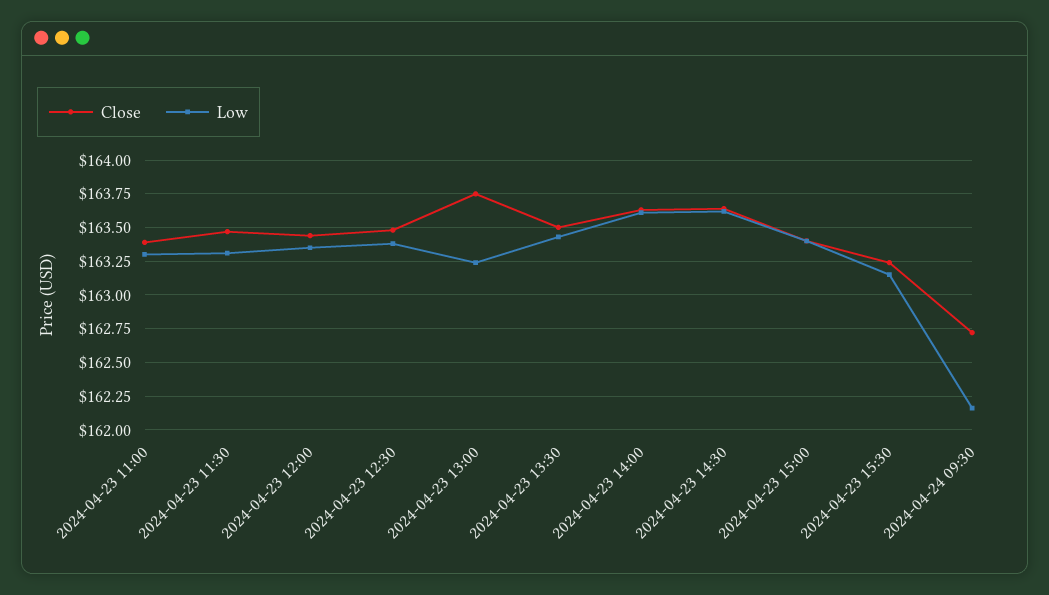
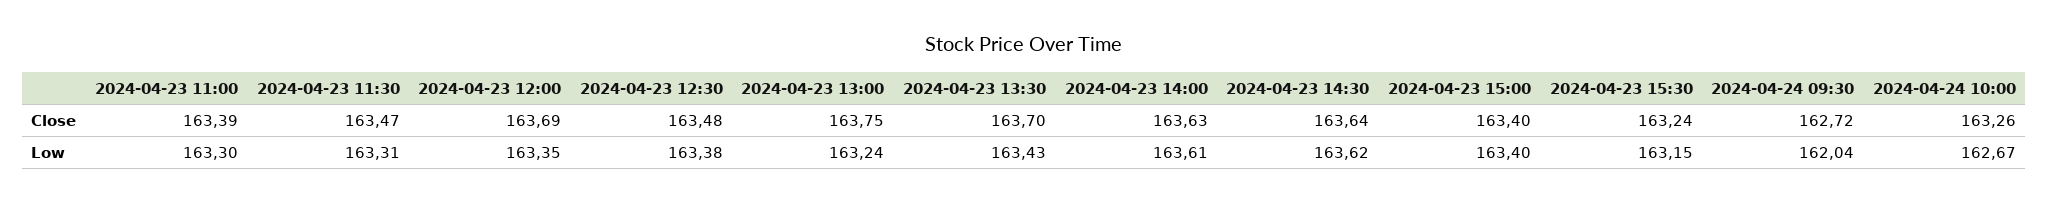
Close, 2024-04-23 12:00: 163.45 -> 163.69
Close, 2024-04-23 13:30: 163.5 -> 163.7
Low, 2024-04-24 09:30: 162.15 -> 162.04
Close, 2024-04-24 10:00: none -> 163.26
Low, 2024-04-24 10:00: none -> 162.67

